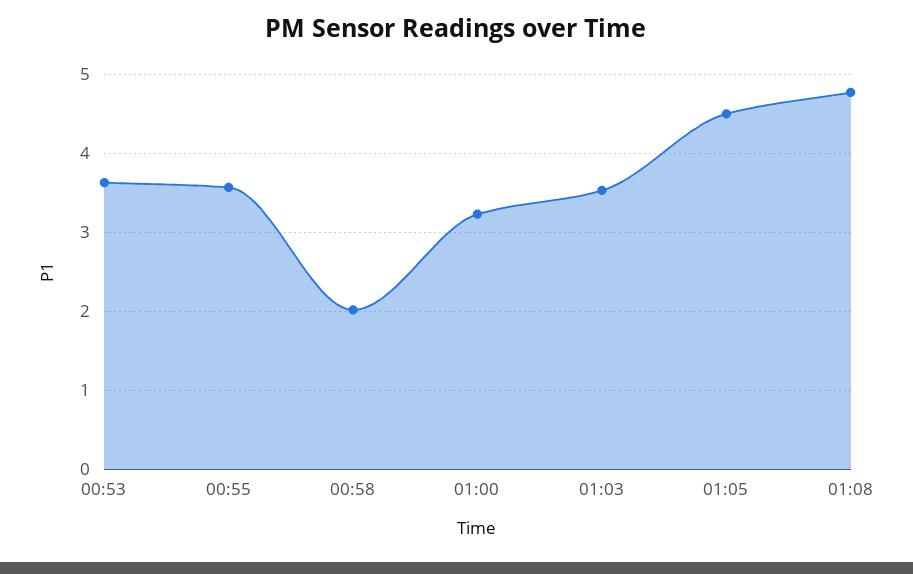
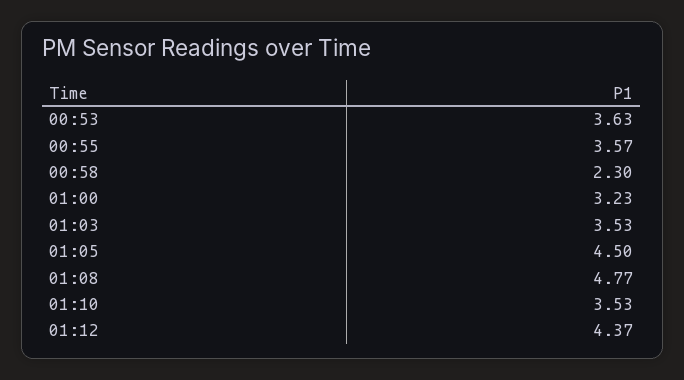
00:58: 2 -> 2.3
01:10: none -> 3.53
01:12: none -> 4.37

